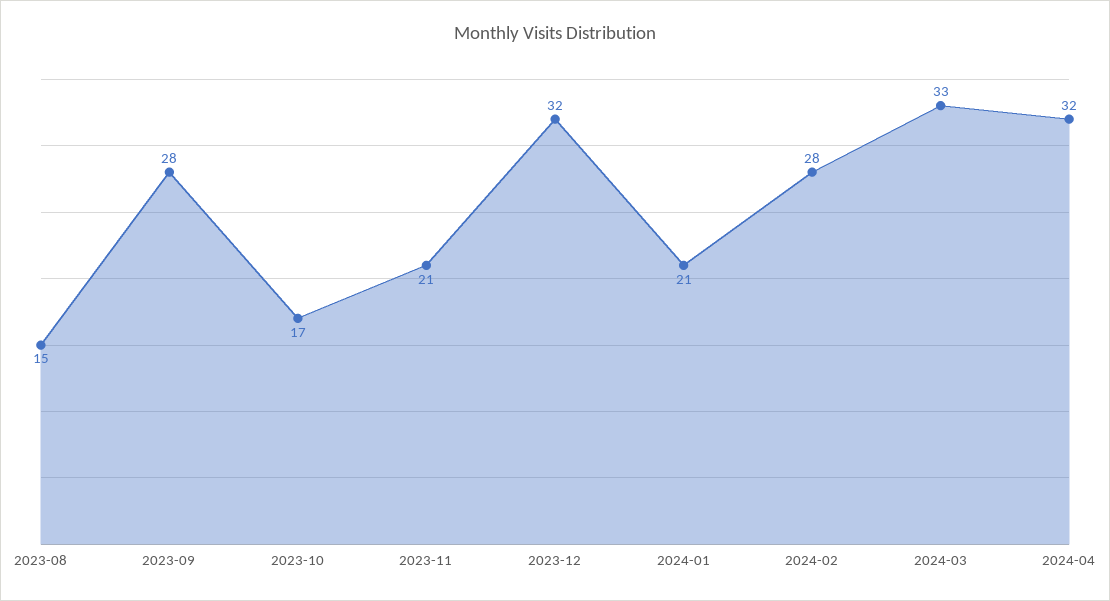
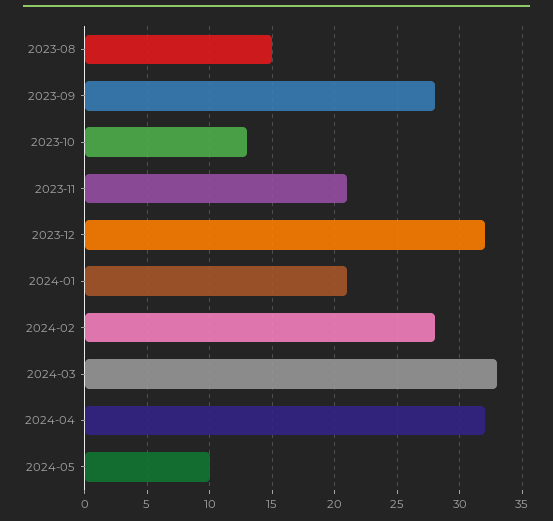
2023-10: 17 -> 13
2024-05: none -> 10

